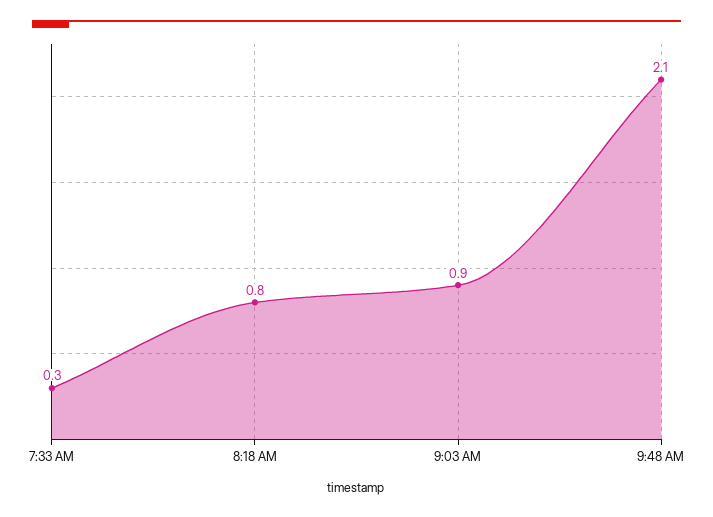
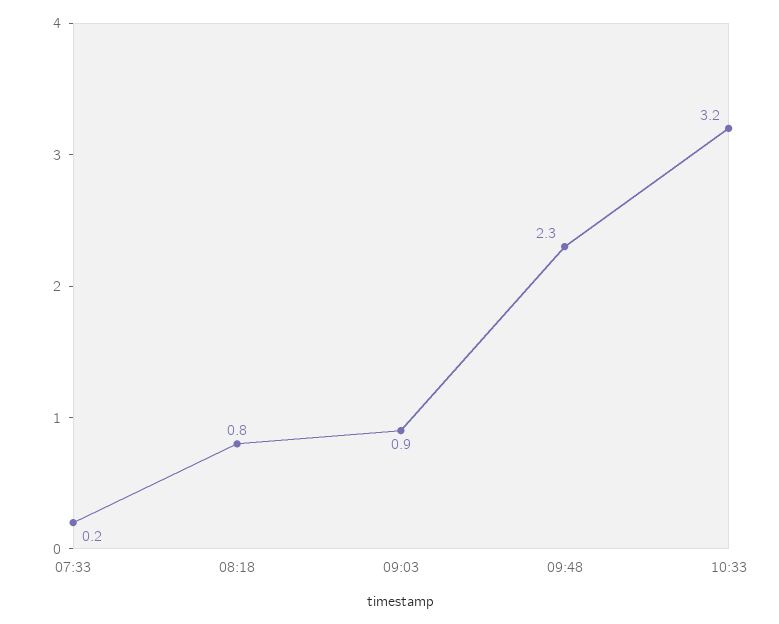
7:33 AM: 0.3 -> 0.2
9:48 AM: 2.1 -> 2.3
10:33: none -> 3.2

